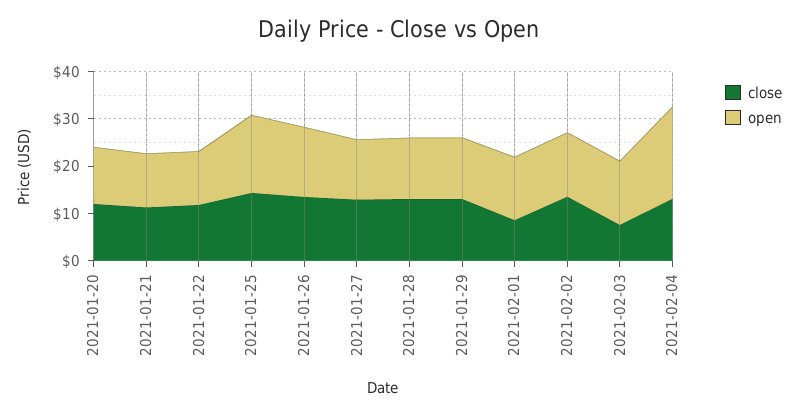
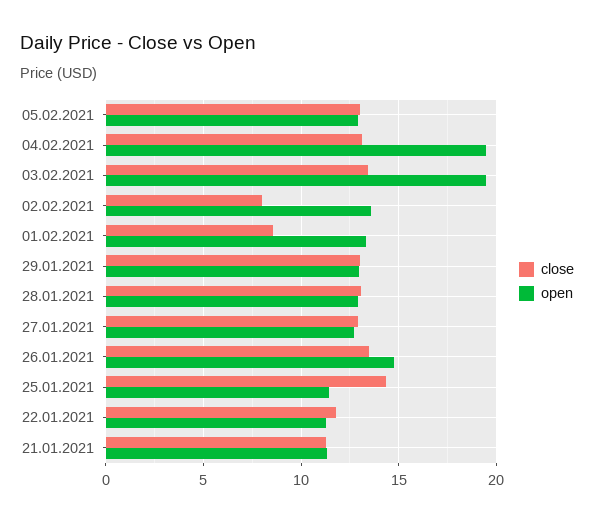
close, 2021-01-20: 12 -> none
open, 2021-01-20: 12 -> none
open, 2021-01-25: 16 -> 11.5
close, 2021-02-02: 14 -> 8
close, 2021-02-03: 8 -> 13.5
open, 2021-02-03: 14 -> 19.5
close, 05.02.2021: none -> 13
open, 05.02.2021: none -> 13

